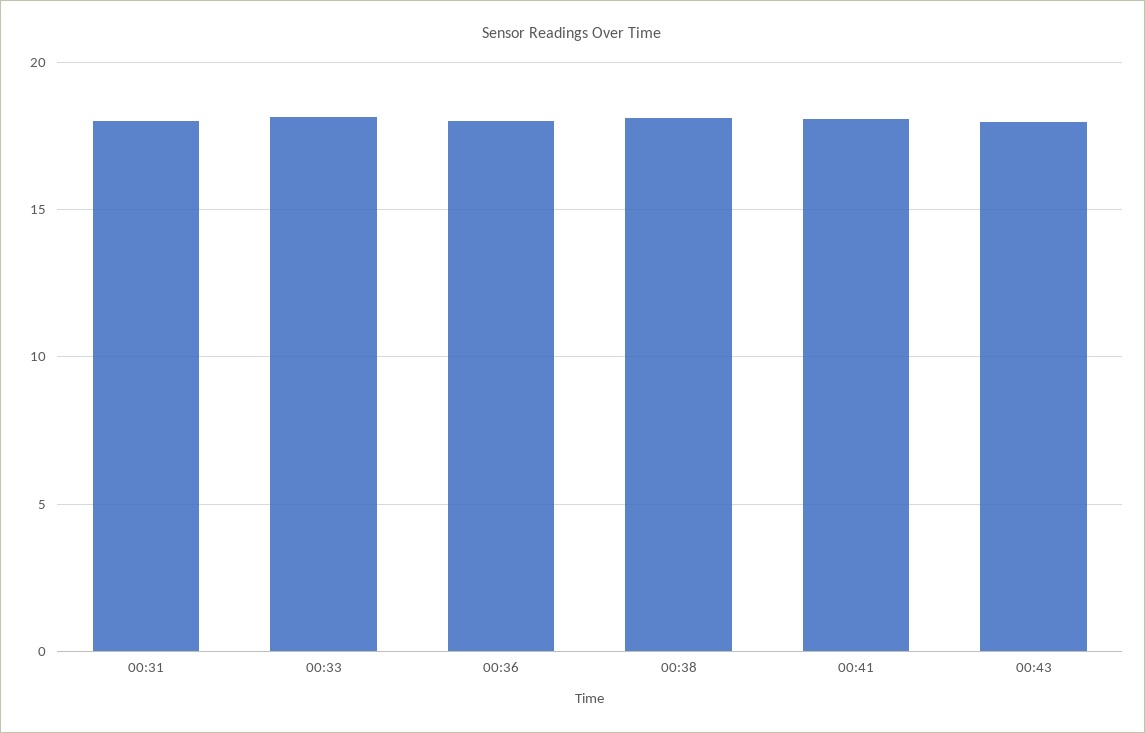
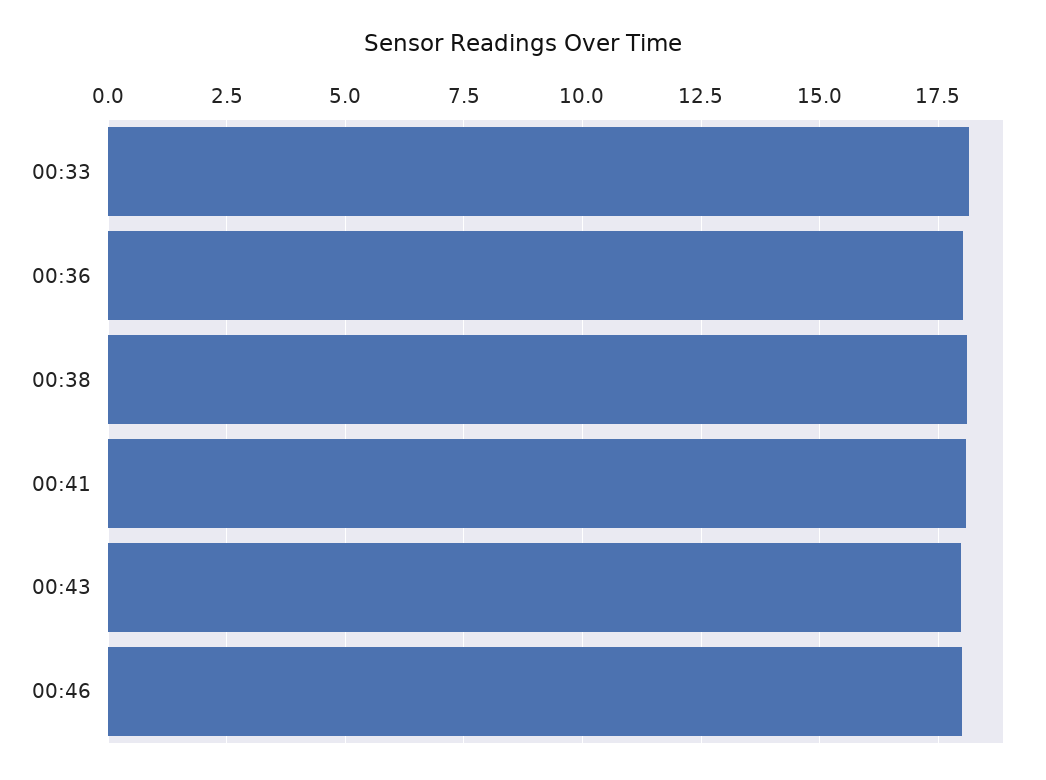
00:31: 18 -> none
00:46: none -> 18

